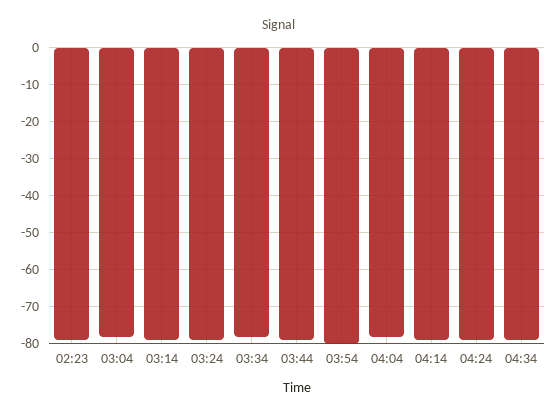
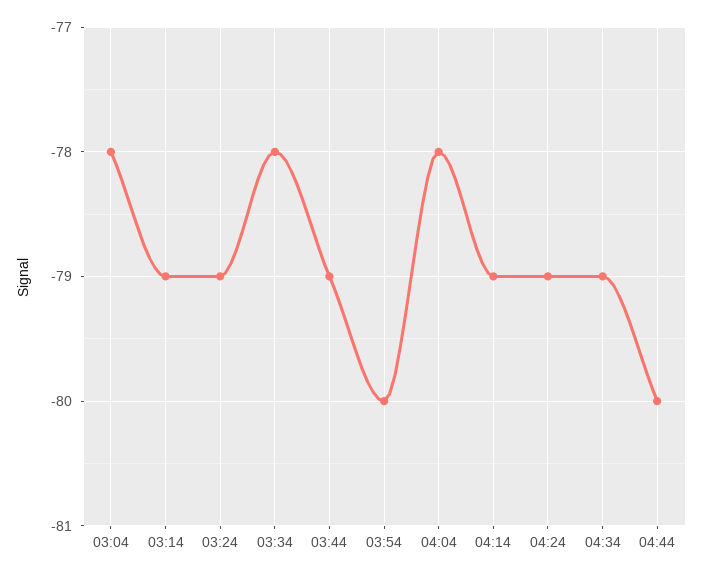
02:23: -80 -> none
04:44: none -> -80

